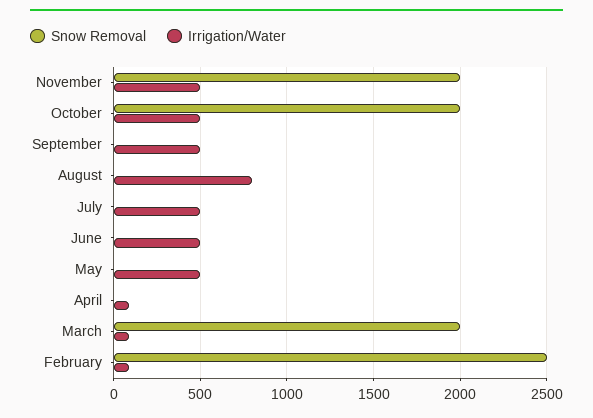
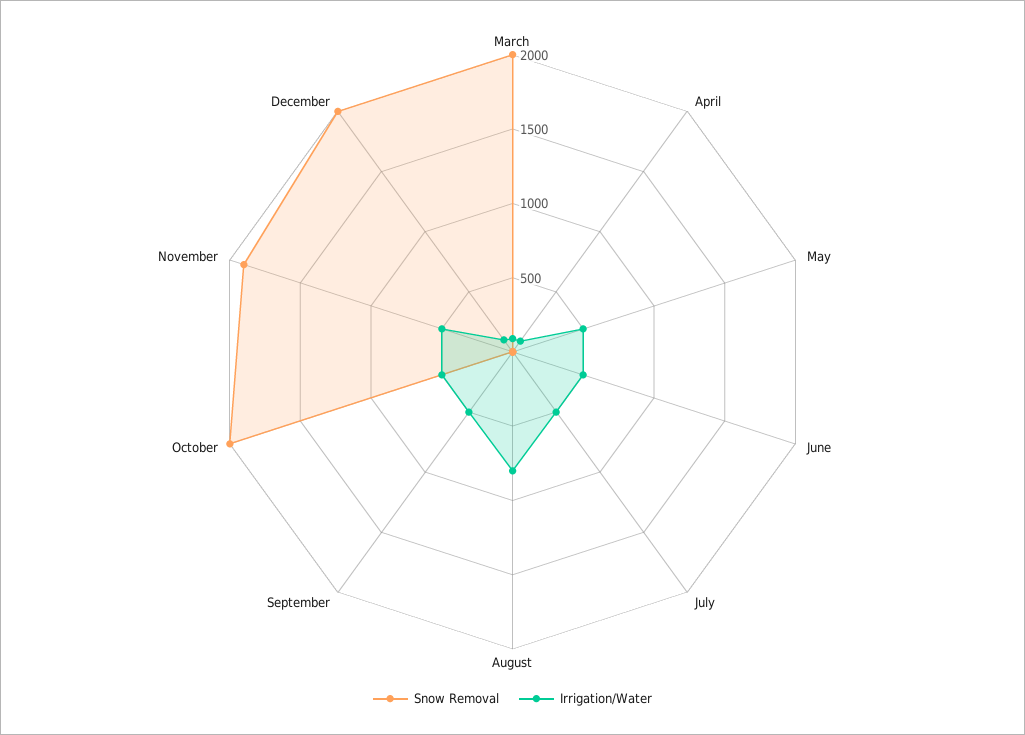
Snow Removal, November: 2000 -> 1900
Snow Removal, February: 2500 -> none
Irrigation/Water, February: 100 -> none
Snow Removal, December: none -> 2000
Irrigation/Water, December: none -> 100

